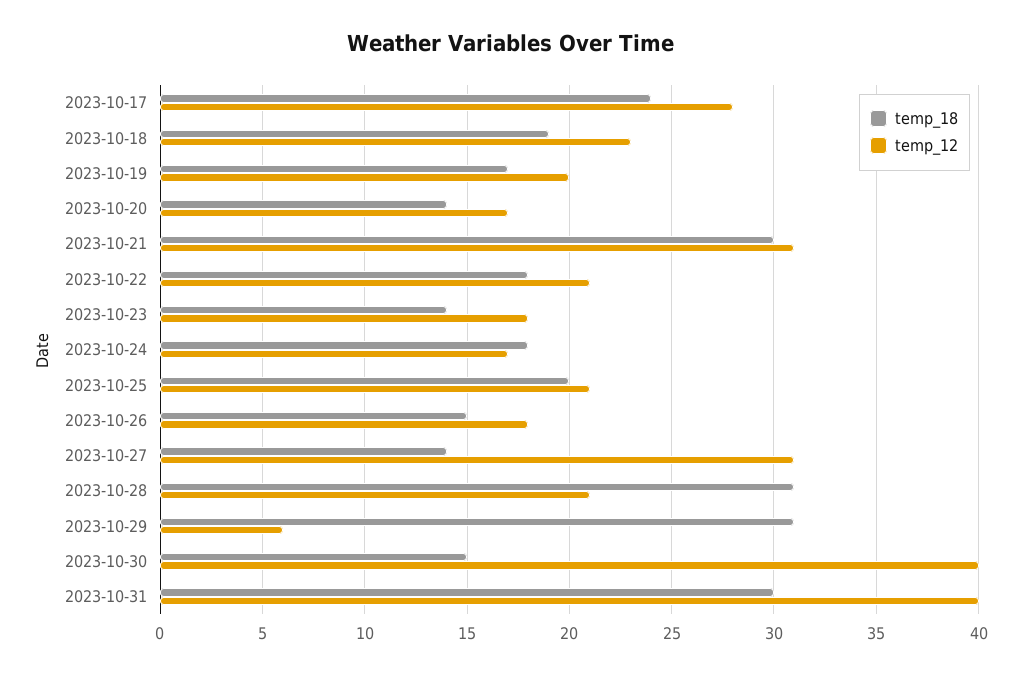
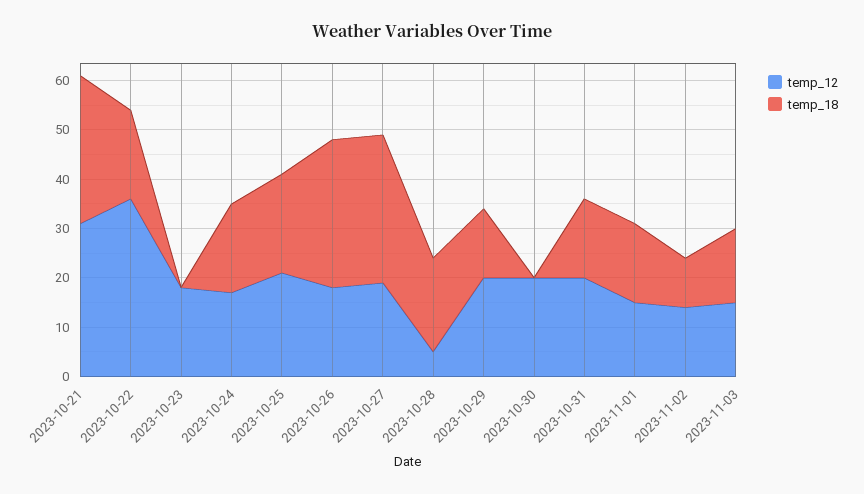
temp_18, 2023-10-17: 24 -> none
temp_12, 2023-10-17: 28 -> none
temp_18, 2023-10-18: 19 -> none
temp_12, 2023-10-18: 23 -> none
temp_18, 2023-10-19: 17 -> none
temp_12, 2023-10-19: 20 -> none
temp_18, 2023-10-20: 14 -> none
temp_12, 2023-10-20: 17 -> none
temp_12, 2023-10-22: 21 -> 35
temp_18, 2023-10-23: 14 -> 0
temp_18, 2023-10-26: 15 -> 30
temp_18, 2023-10-27: 14 -> 30
temp_12, 2023-10-27: 31 -> 20
temp_18, 2023-10-28: 31 -> 20
temp_12, 2023-10-28: 21 -> 5
temp_18, 2023-10-29: 31 -> 15
temp_12, 2023-10-29: 6 -> 20
temp_18, 2023-10-30: 15 -> 0
temp_12, 2023-10-30: 40 -> 20
temp_18, 2023-10-31: 30 -> 15
temp_12, 2023-10-31: 40 -> 20
temp_12, 2023-11-01: none -> 15
temp_18, 2023-11-01: none -> 15
temp_12, 2023-11-02: none -> 15
temp_18, 2023-11-02: none -> 10
temp_12, 2023-11-03: none -> 15
temp_18, 2023-11-03: none -> 15

